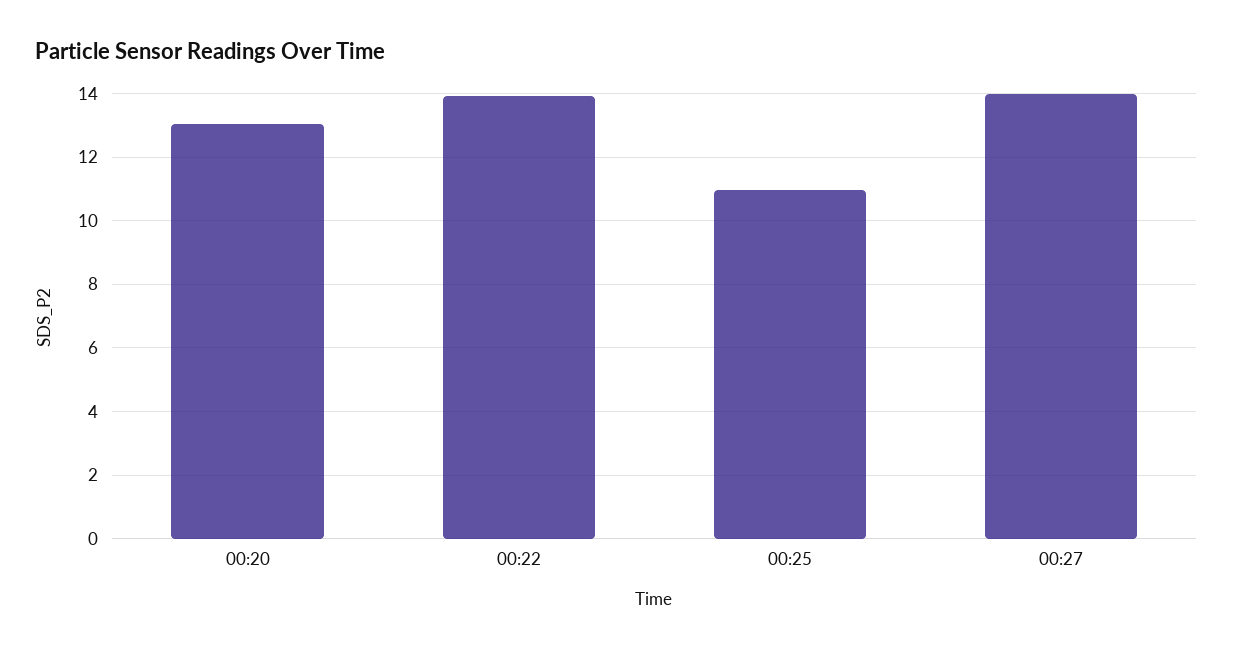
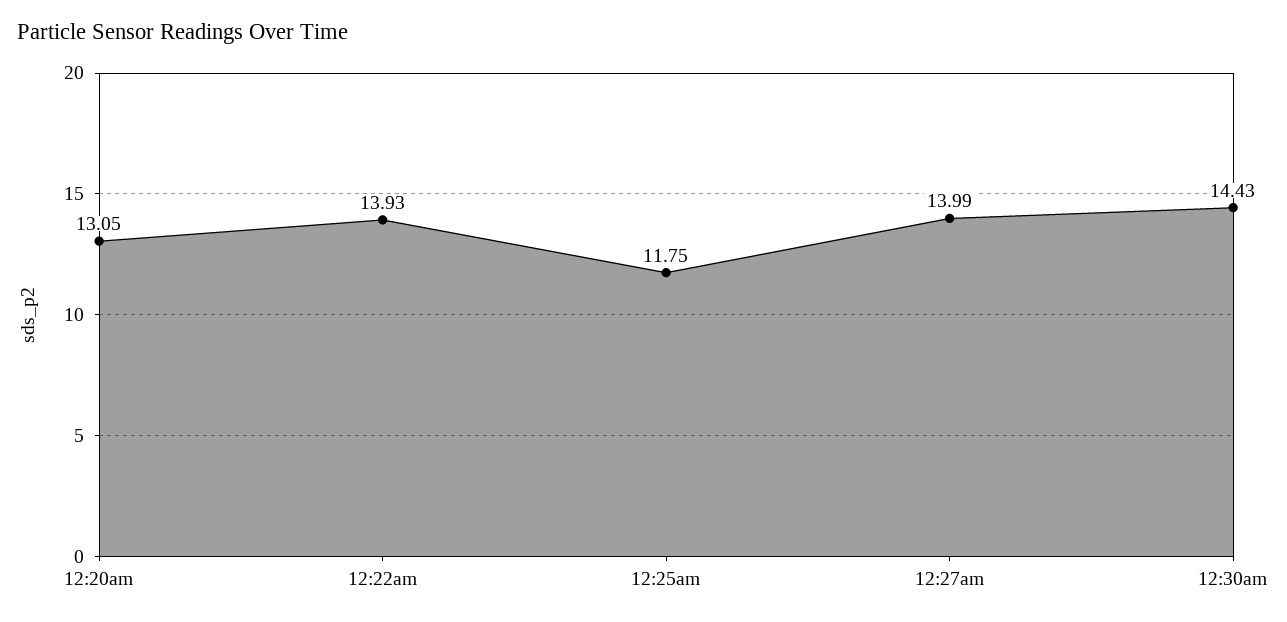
00:25: 11 -> 11.75
12:30am: none -> 14.43

